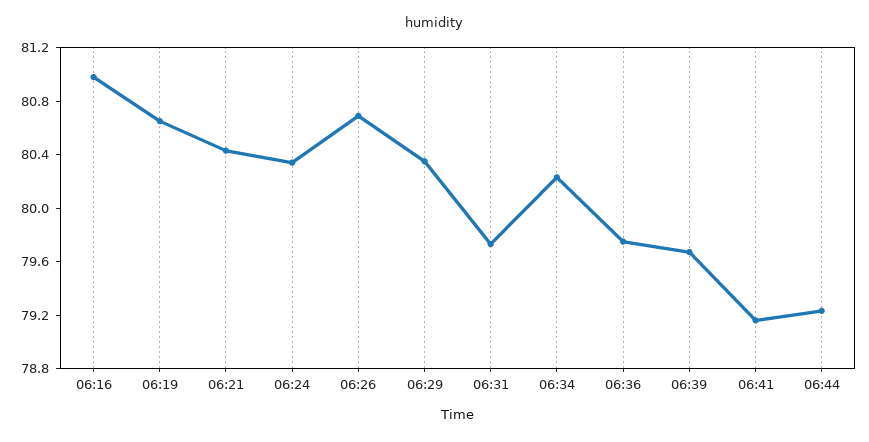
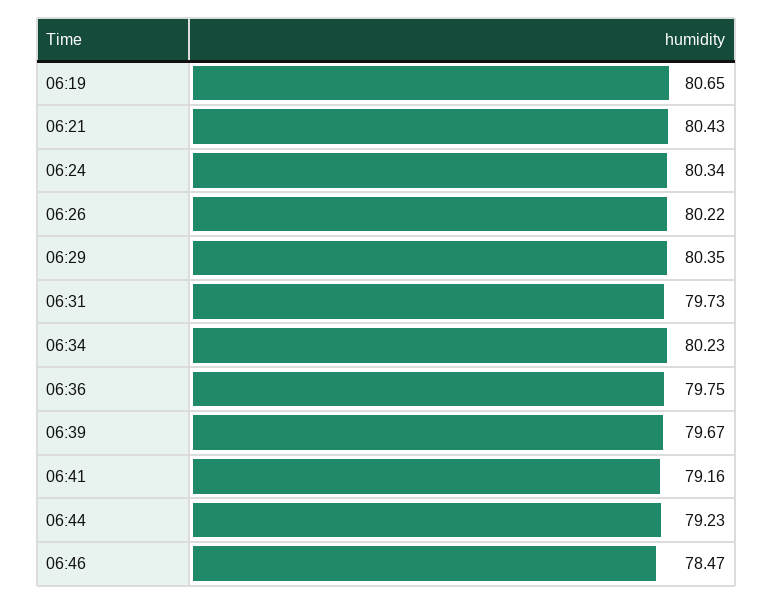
06:16: 81 -> none
06:26: 80.7 -> 80.22
06:46: none -> 78.47

